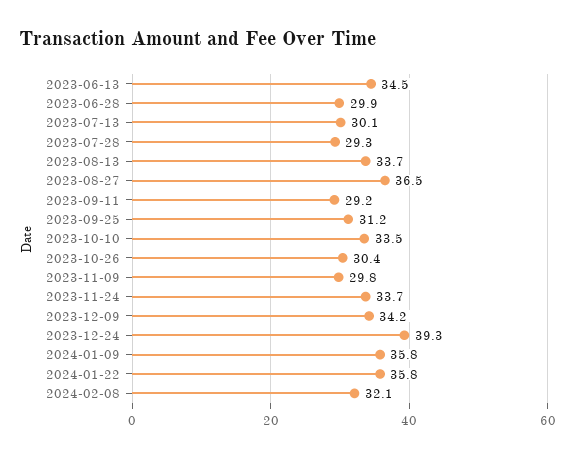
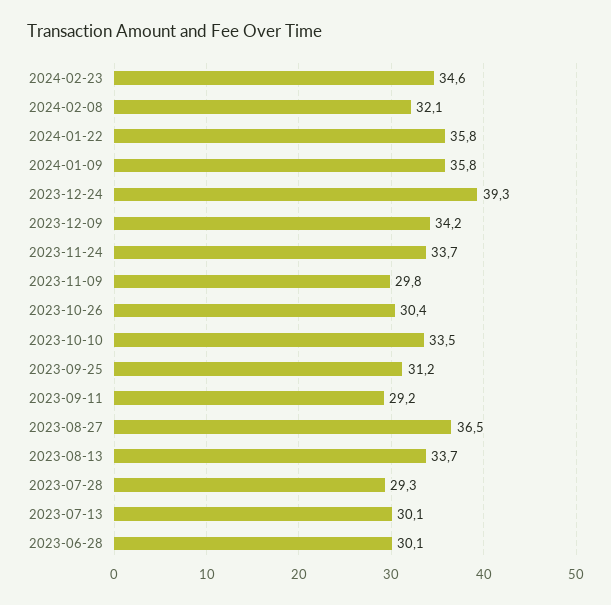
2023-06-13: 34.5 -> none
2023-06-28: 29.9 -> 30.1
2024-02-23: none -> 34.6

